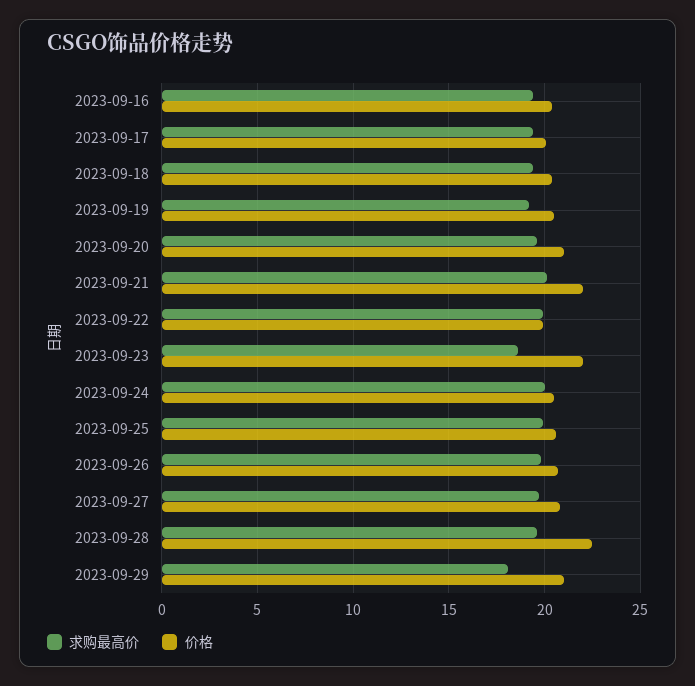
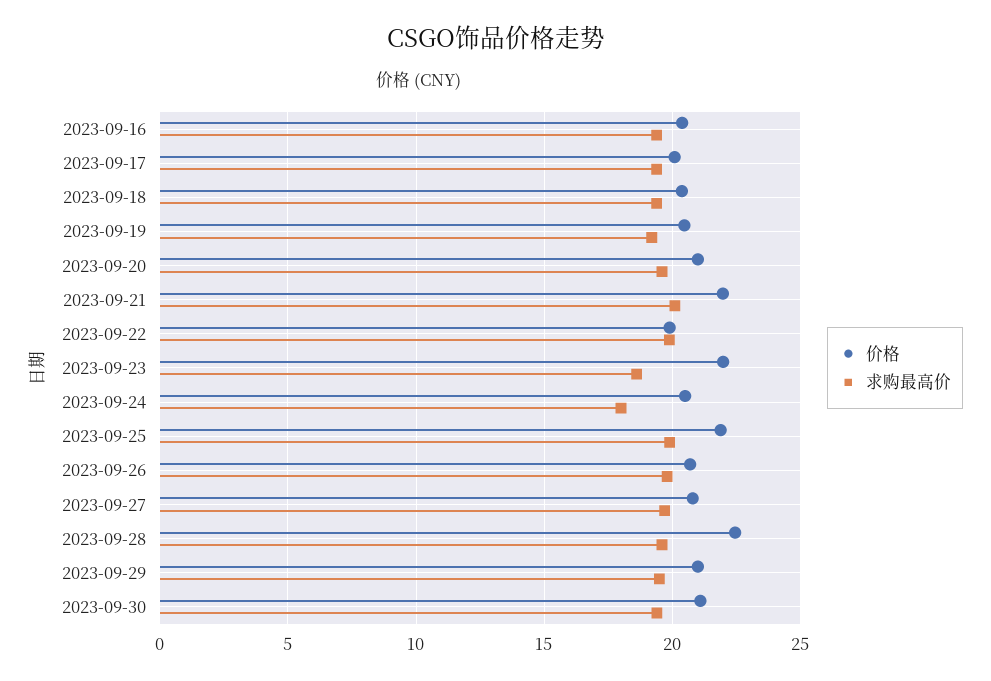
求购最高价, 2023-09-24: 20 -> 18
价格, 2023-09-25: 20.5 -> 22
求购最高价, 2023-09-29: 18 -> 19.5
价格, 2023-09-30: none -> 21
求购最高价, 2023-09-30: none -> 19.5

